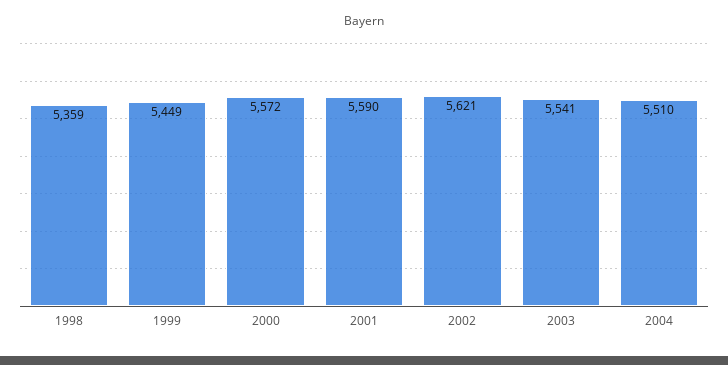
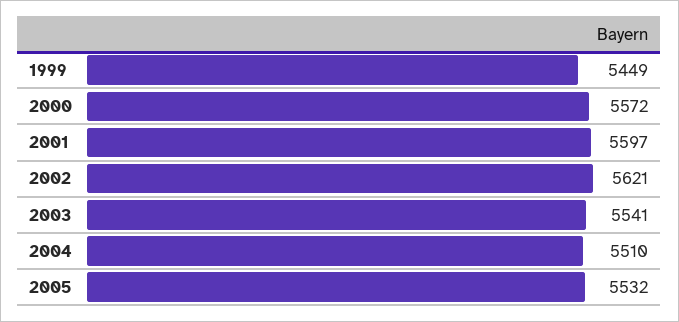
1998: 5359 -> none
2001: 5590 -> 5597
2005: none -> 5532

